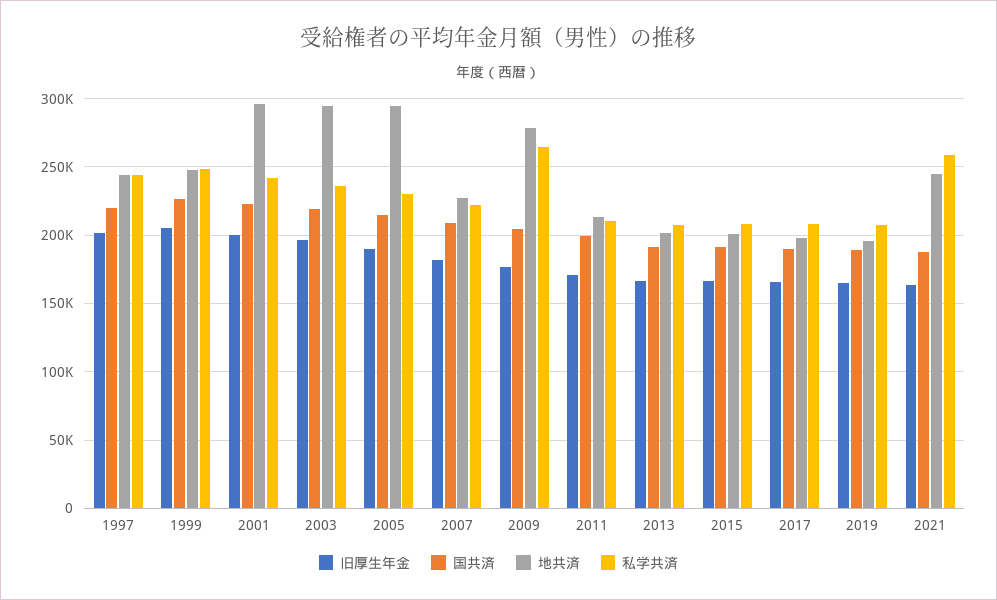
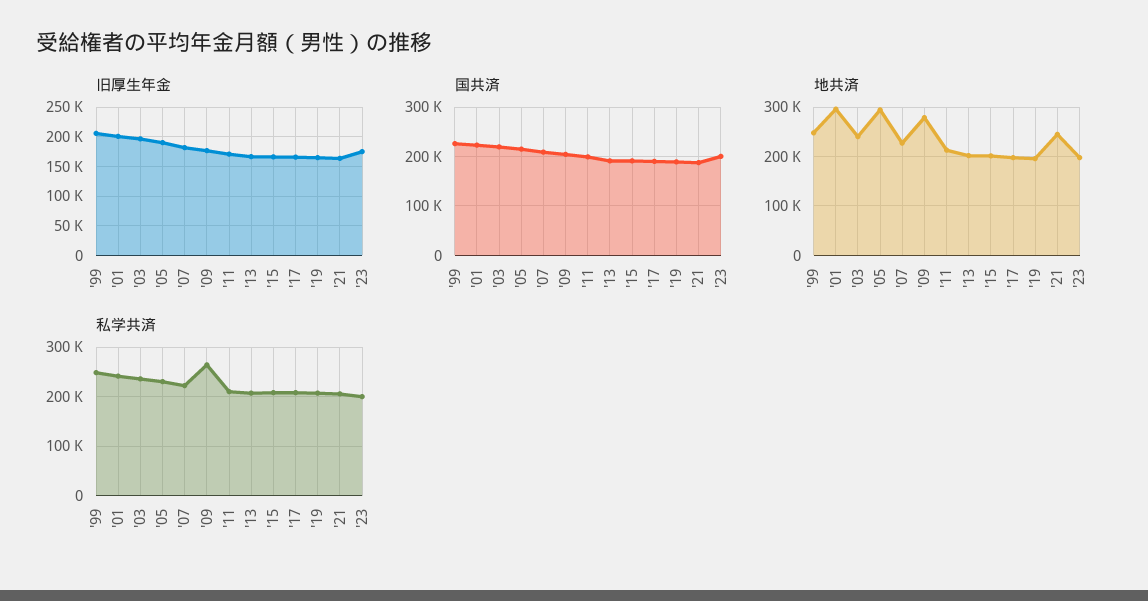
旧厚生年金, 1997: 200000 -> none
国共済, 1997: 220000 -> none
地共済, 1997: 245000 -> none
私学共済, 1997: 245000 -> none
地共済, 2003: 295000 -> 240000
私学共済, 2021: 260000 -> 200000
旧厚生年金, '23: none -> 175000
国共済, '23: none -> 200000
地共済, '23: none -> 200000
私学共済, '23: none -> 200000

